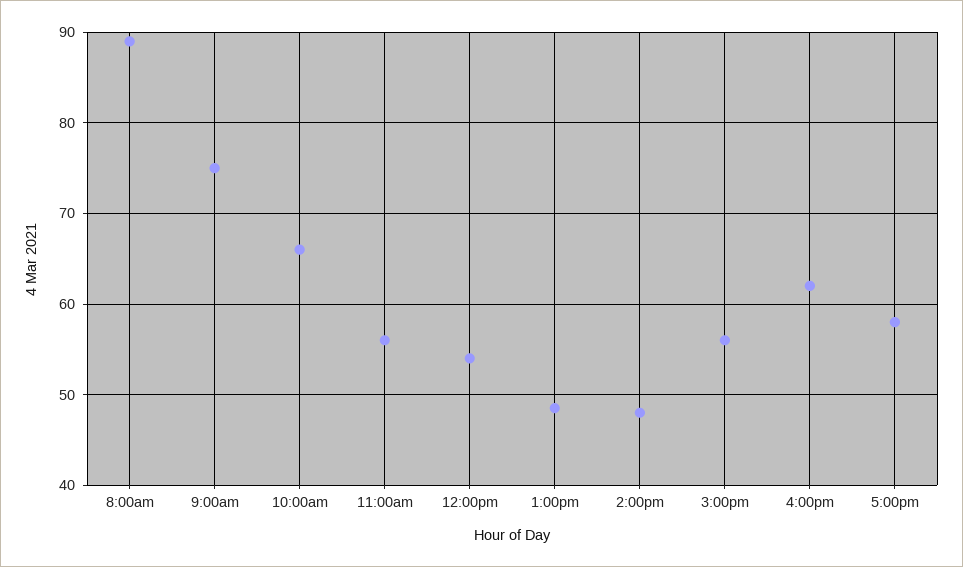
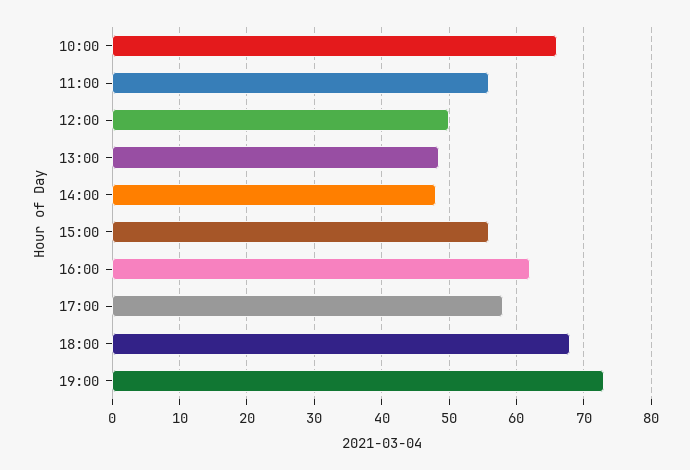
8:00am: 89 -> none
9:00am: 75 -> none
12:00pm: 54 -> 50
18:00: none -> 68
19:00: none -> 73

